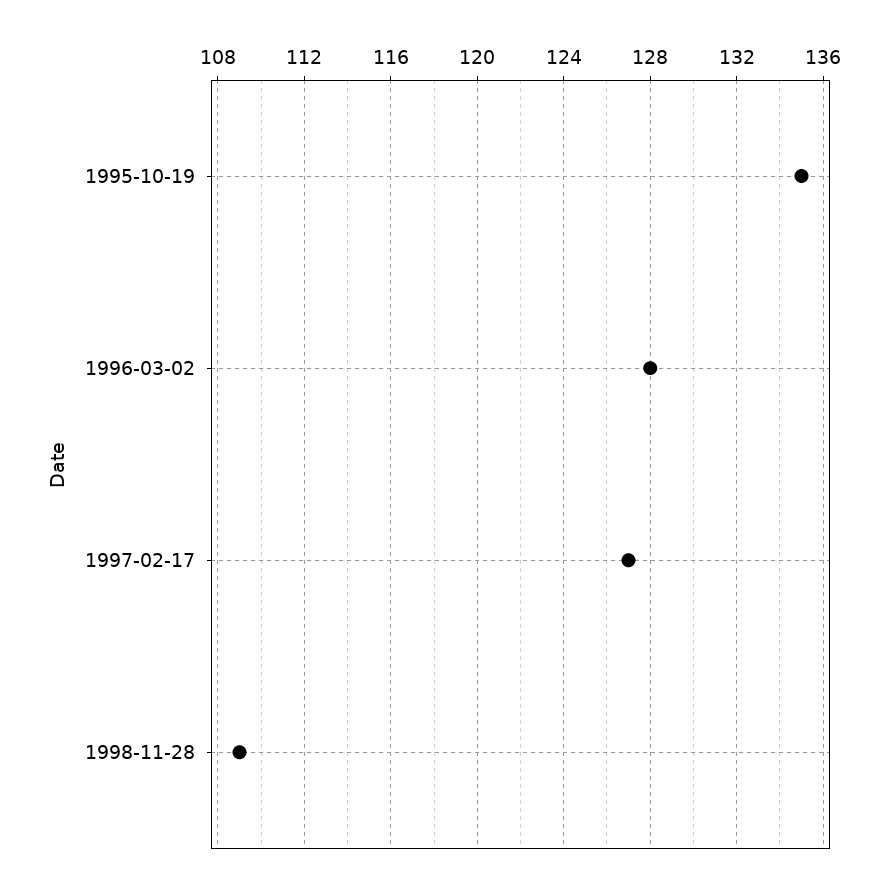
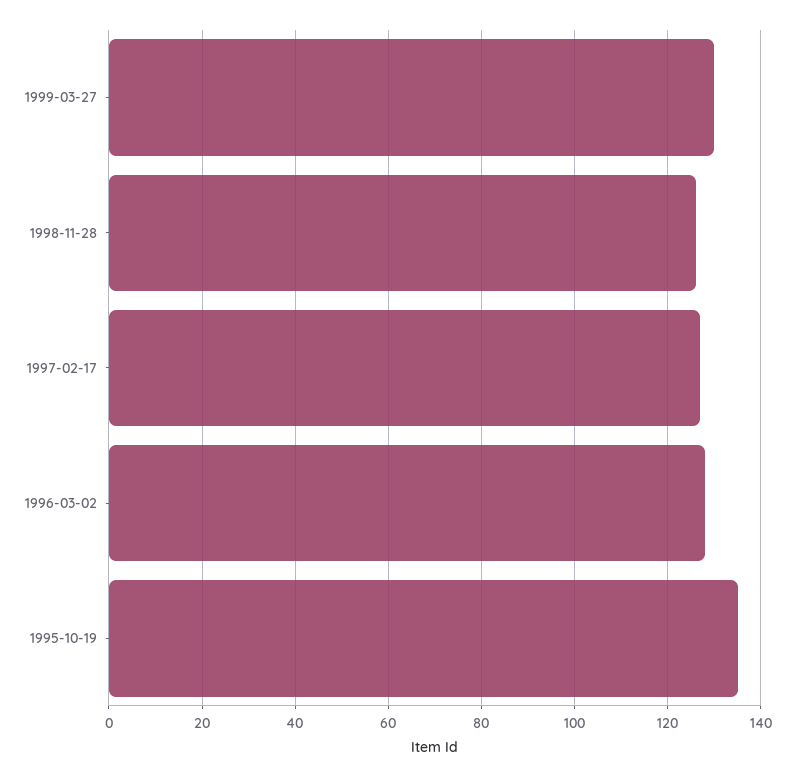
1998-11-28: 109 -> 125
1999-03-27: none -> 130

